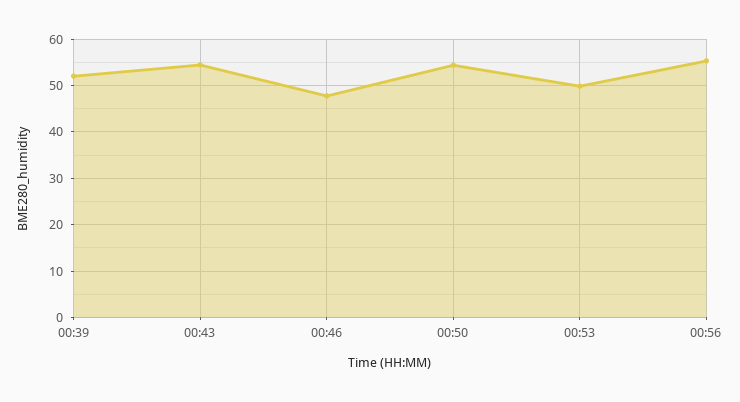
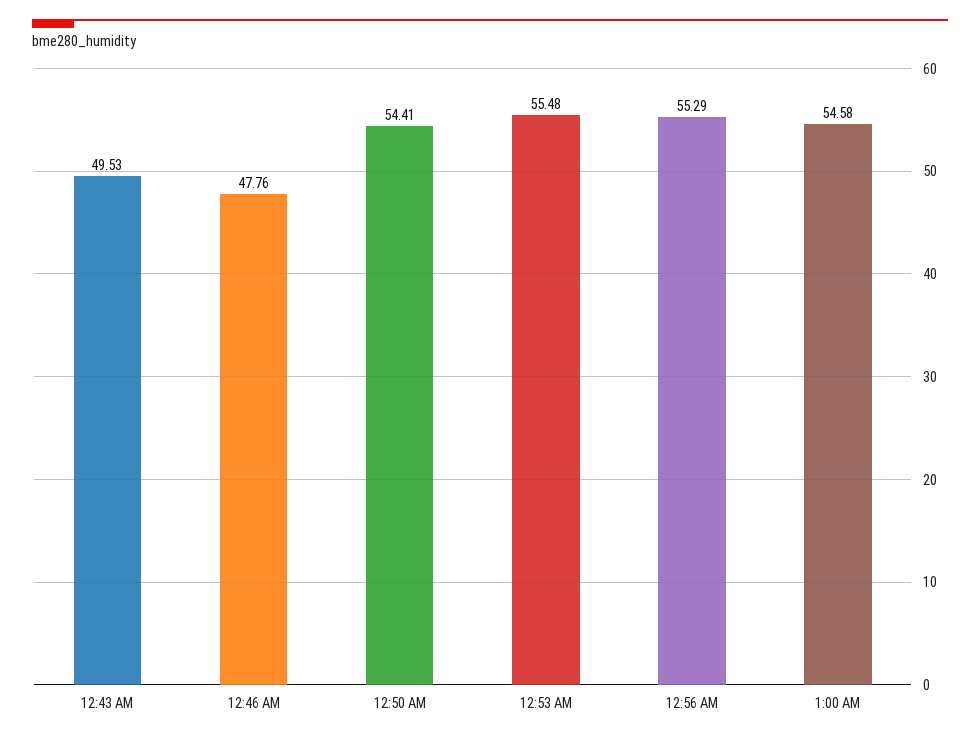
00:39: 52 -> none
00:43: 54 -> 49.53
00:53: 50 -> 55.48
1:00 AM: none -> 54.58

